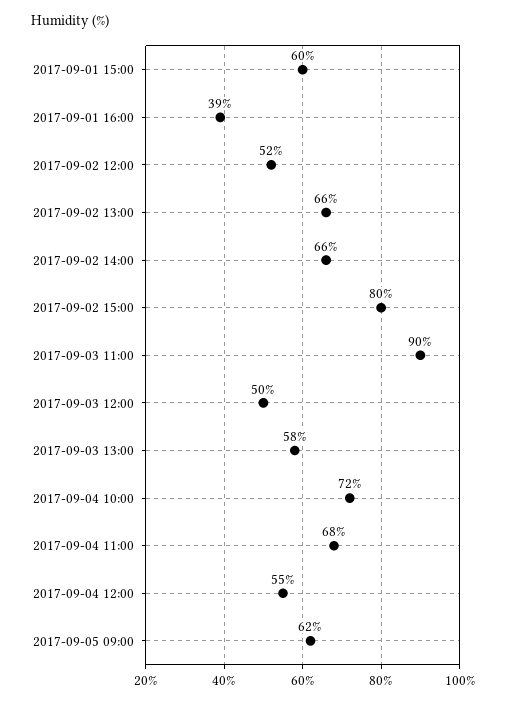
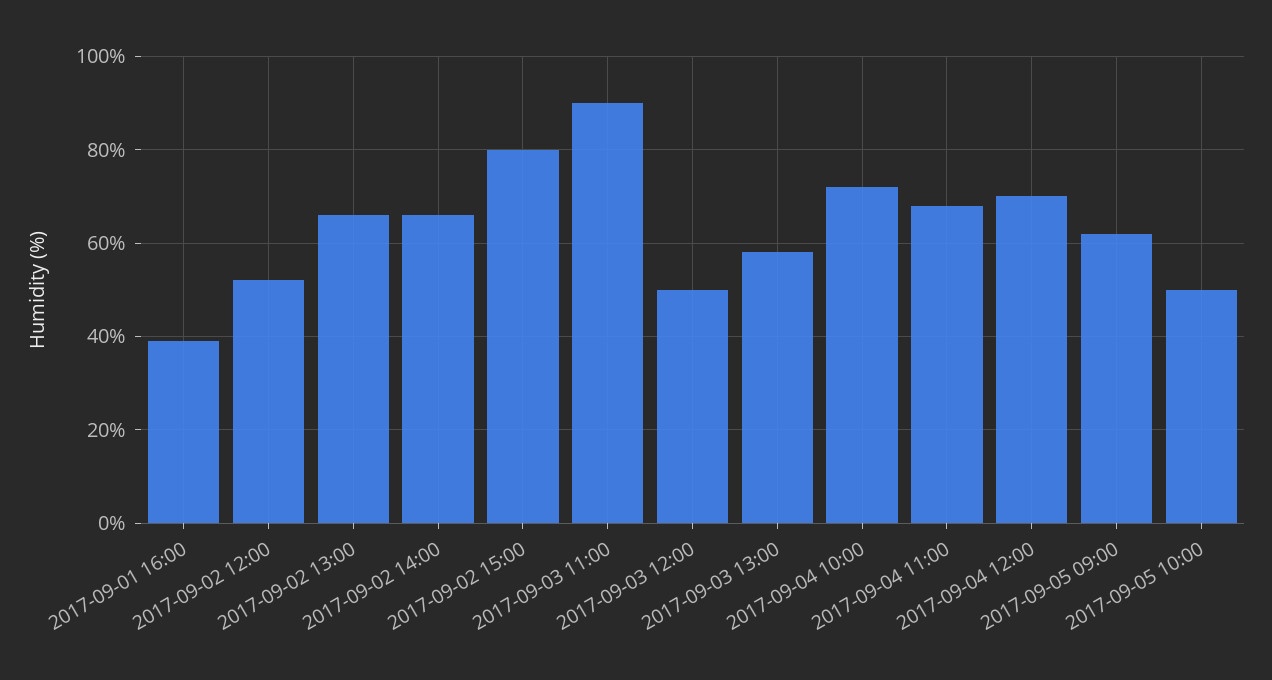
2017-09-01 15:00: 60 -> none
2017-09-04 12:00: 55 -> 70
2017-09-05 10:00: none -> 50

